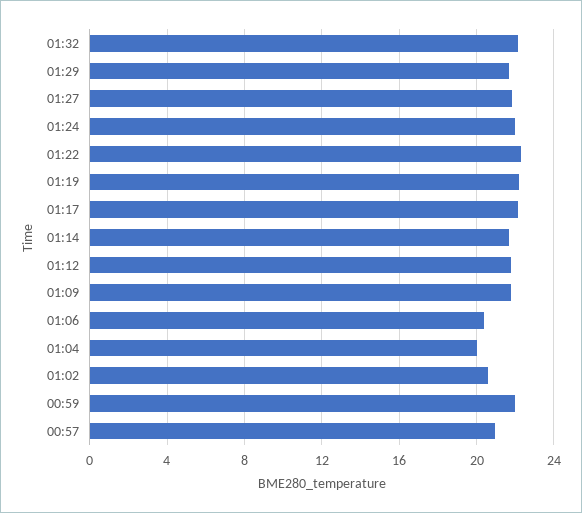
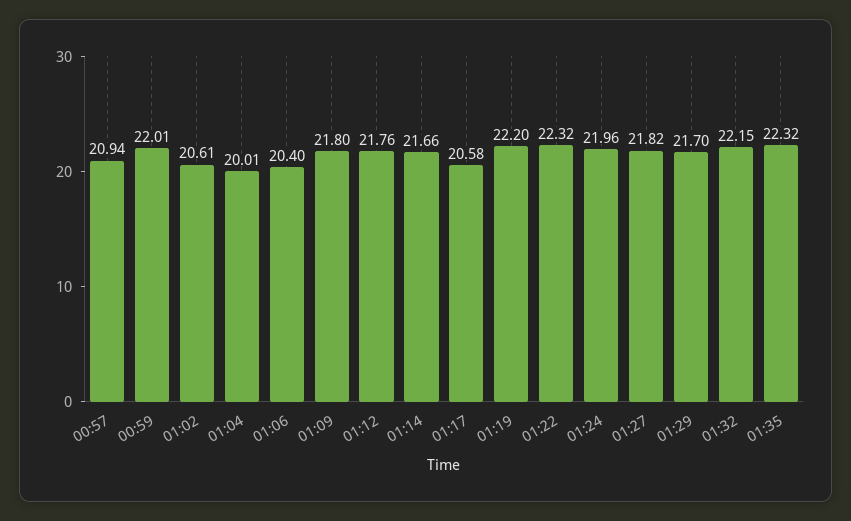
01:17: 22 -> 20.58
01:35: none -> 22.32

